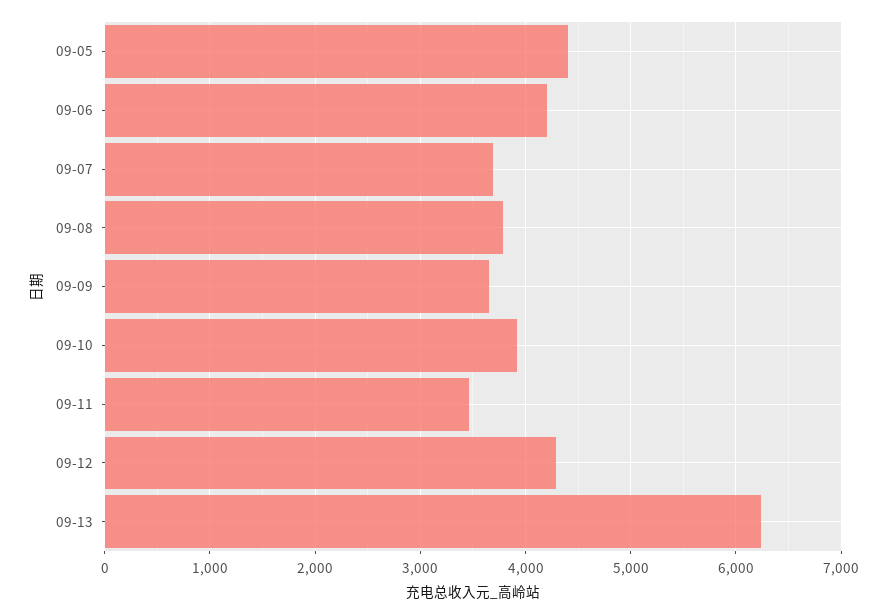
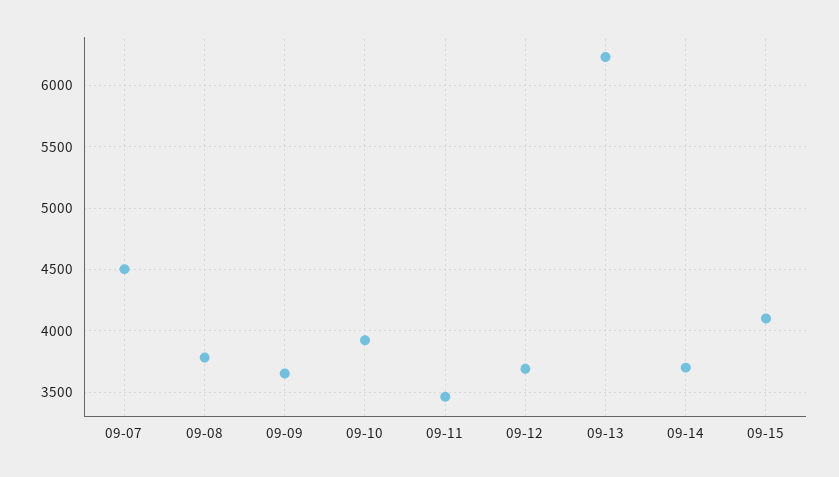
09-05: 4400 -> none
09-06: 4200 -> none
09-07: 3700 -> 4500
09-12: 4300 -> 3700
09-14: none -> 3700
09-15: none -> 4100

